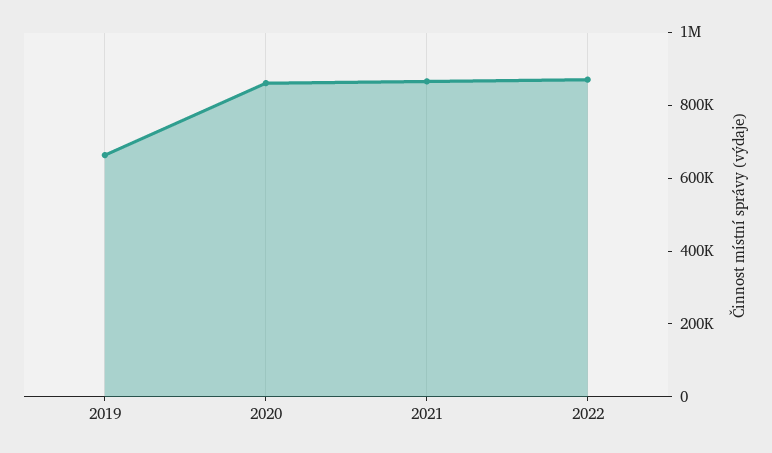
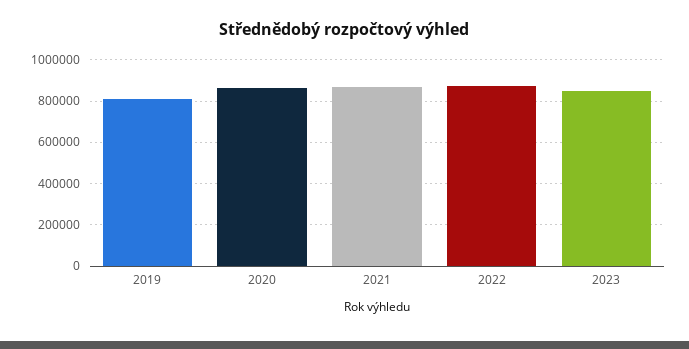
2019: 650000 -> 800000
2023: none -> 850000

